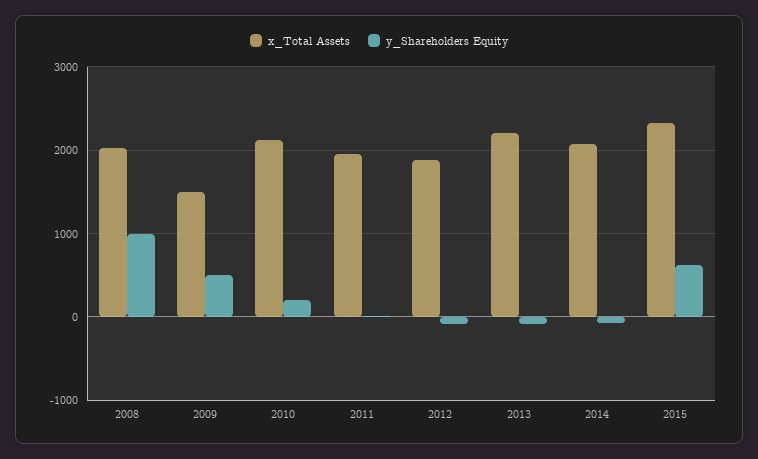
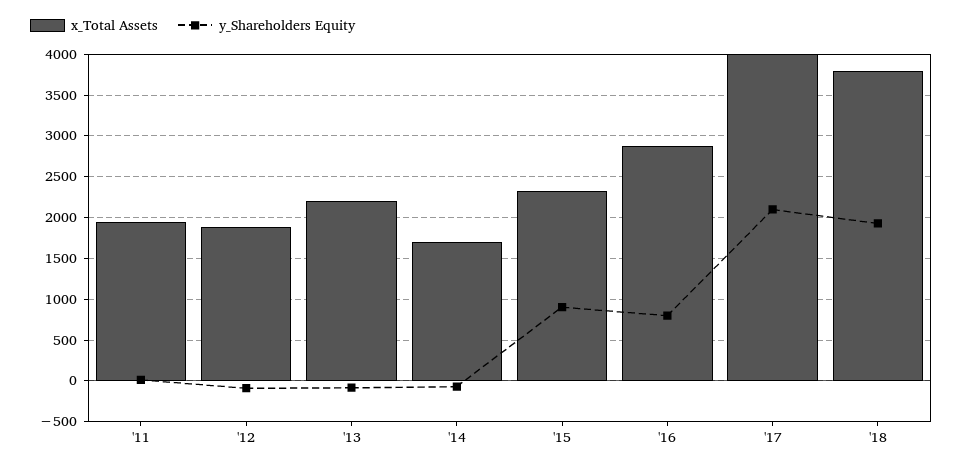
x_Total Assets, 2008: 2000 -> none
y_Shareholders Equity, 2008: 1000 -> none
x_Total Assets, 2009: 1500 -> none
y_Shareholders Equity, 2009: 500 -> none
x_Total Assets, 2010: 2100 -> none
y_Shareholders Equity, 2010: 200 -> none
x_Total Assets, 2014: 2100 -> 1700
y_Shareholders Equity, 2015: 600 -> 900
x_Total Assets, '16: none -> 2900
y_Shareholders Equity, '16: none -> 800
x_Total Assets, '17: none -> 4000
y_Shareholders Equity, '17: none -> 2100
x_Total Assets, '18: none -> 3800
y_Shareholders Equity, '18: none -> 1900

